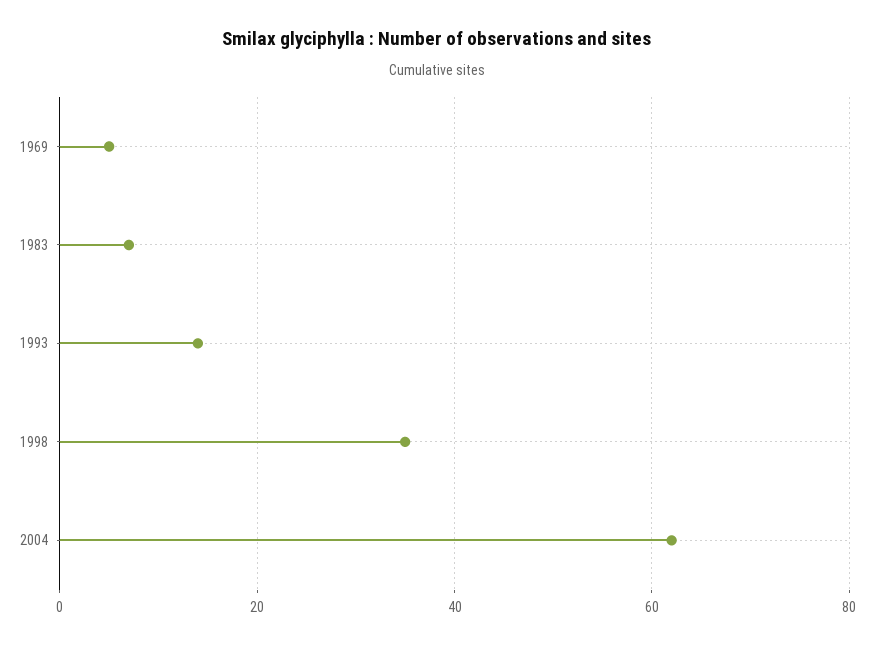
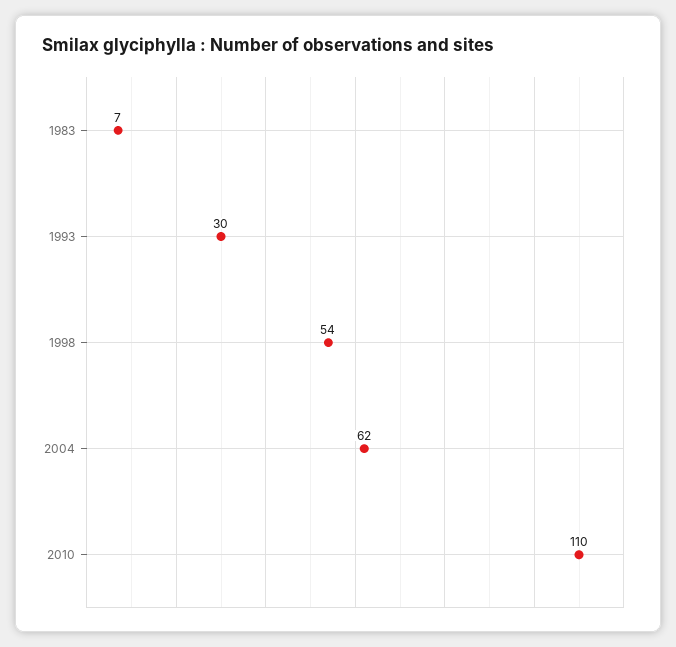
1969: 5 -> none
1993: 15 -> 30
1998: 35 -> 54
2010: none -> 110

